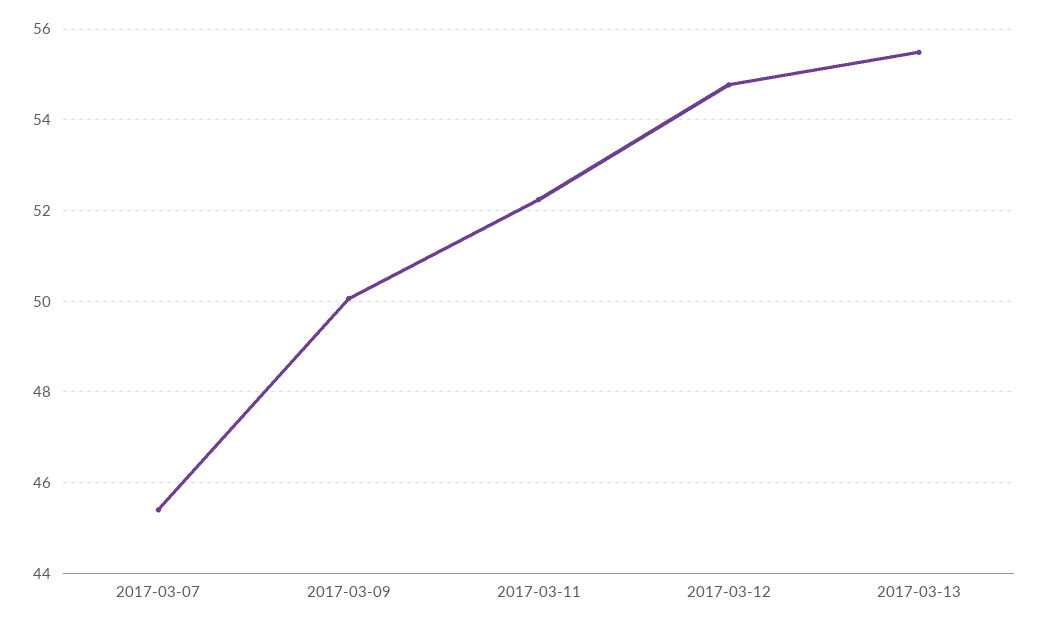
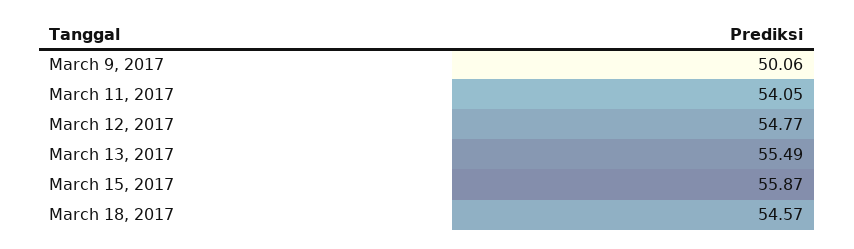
2017-03-07: 45.4 -> none
2017-03-11: 52.2 -> 54.05
March 15, 2017: none -> 55.87
March 18, 2017: none -> 54.57

